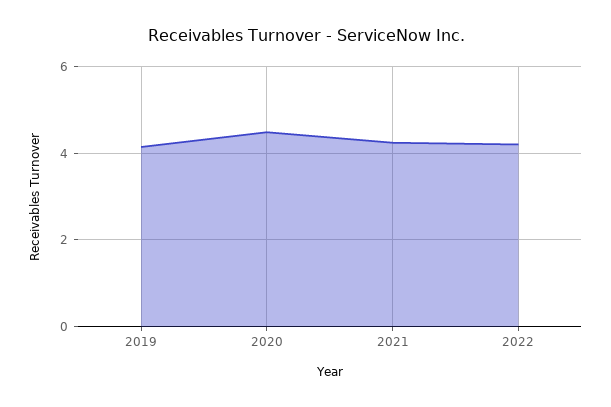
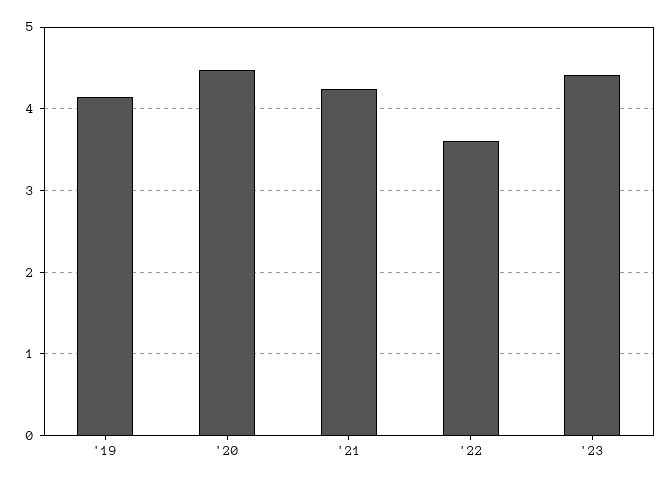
2022: 4.2 -> 3.6
'23: none -> 4.4

